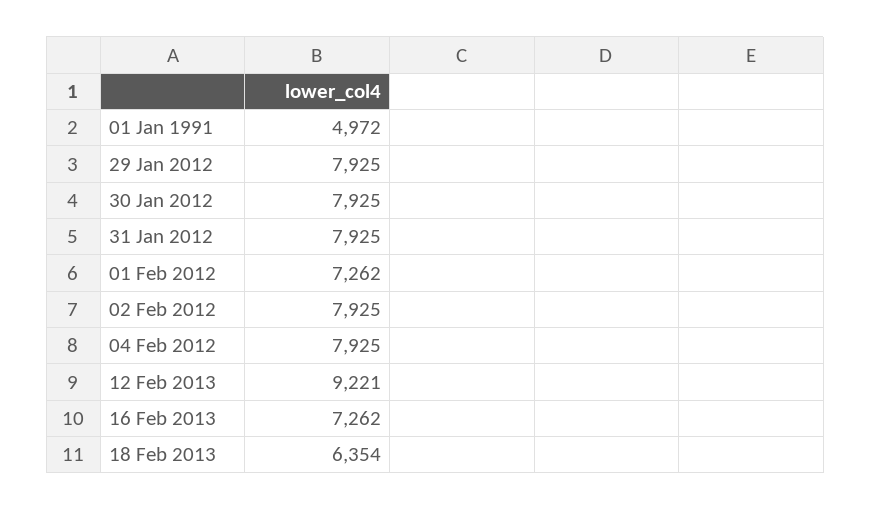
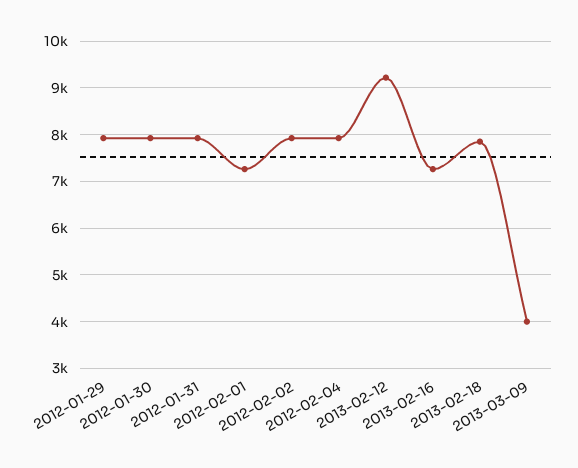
01 Jan 1991: 4972 -> none
18 Feb 2013: 6354 -> 7800
2013-03-09: none -> 4000

